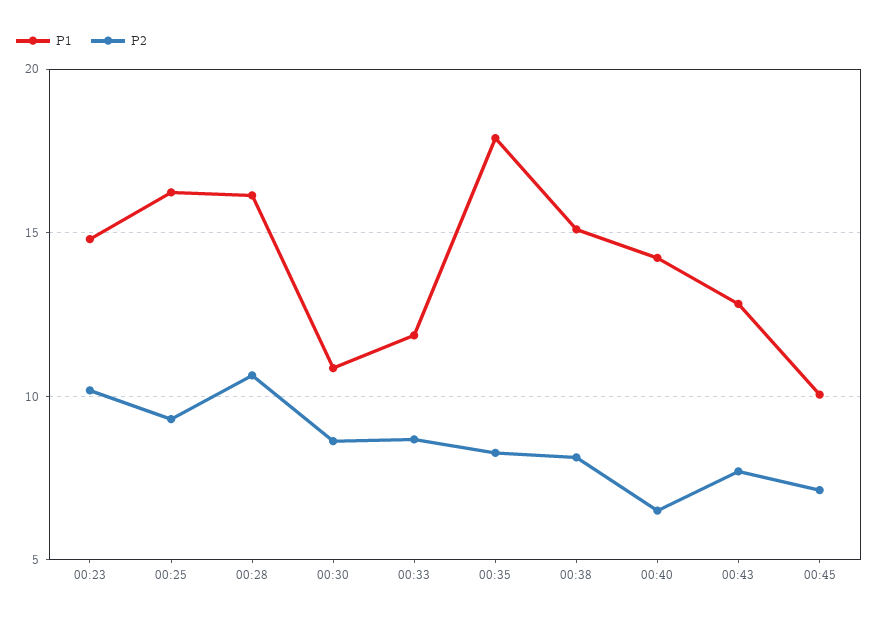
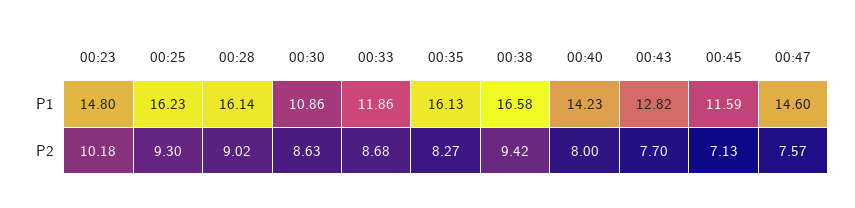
P2, 00:28: 10.5 -> 9.02
P1, 00:35: 18 -> 16.13
P1, 00:38: 15 -> 16.58
P2, 00:38: 8 -> 9.42
P2, 00:40: 6.5 -> 8
P1, 00:45: 10 -> 11.59
P1, 00:47: none -> 14.6
P2, 00:47: none -> 7.57

